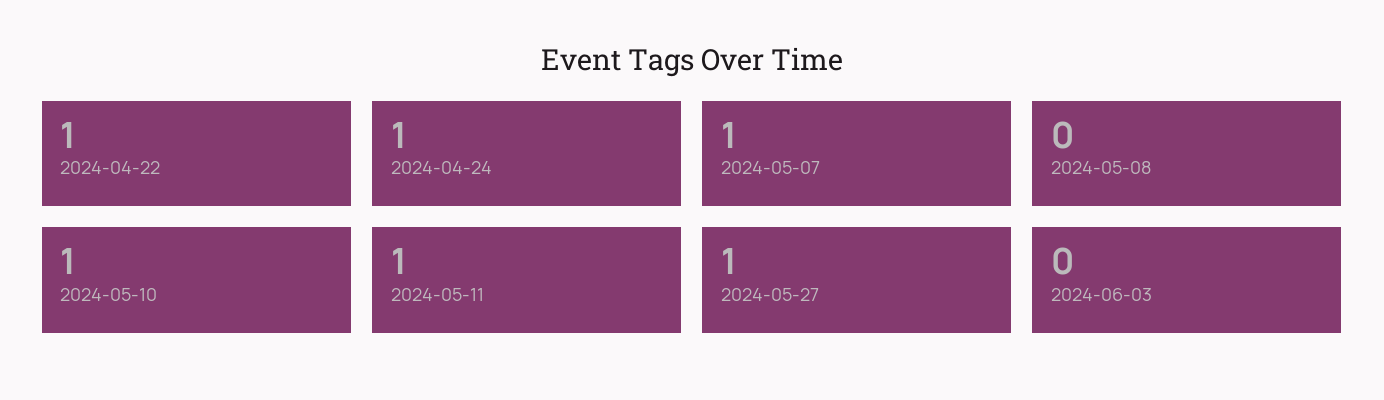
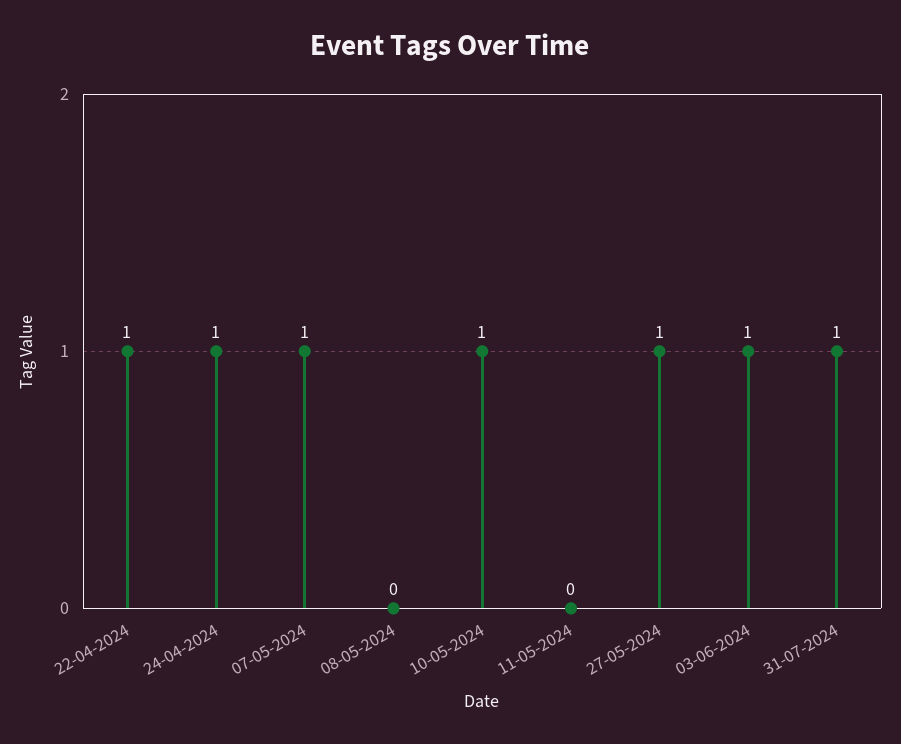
2024-05-11: 1 -> 0
2024-06-03: 0 -> 1
31-07-2024: none -> 1

